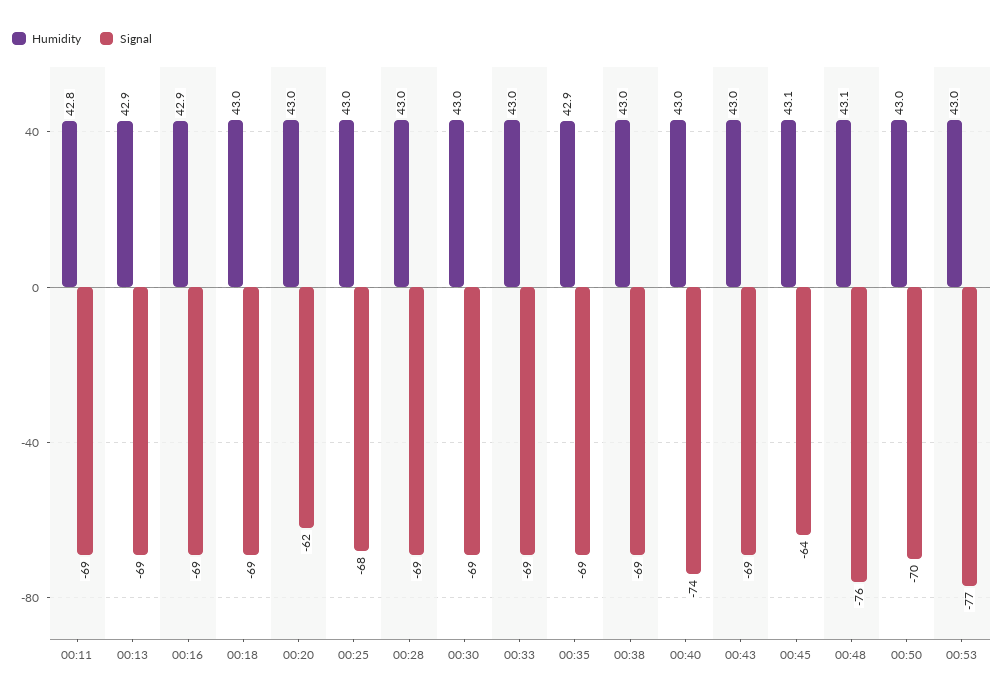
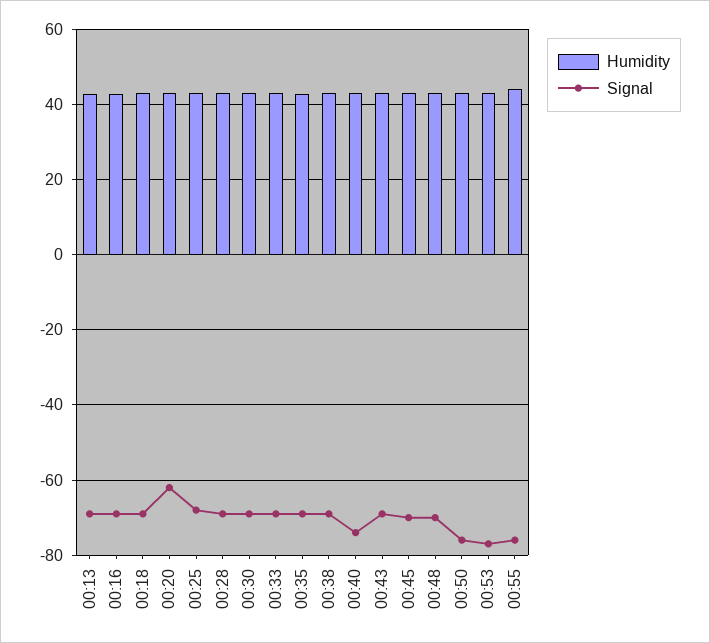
Humidity, 00:11: 42.8 -> none
Signal, 00:11: -69 -> none
Signal, 00:45: -64 -> -70
Signal, 00:48: -76 -> -70
Signal, 00:50: -70 -> -76
Humidity, 00:55: none -> 44
Signal, 00:55: none -> -76

